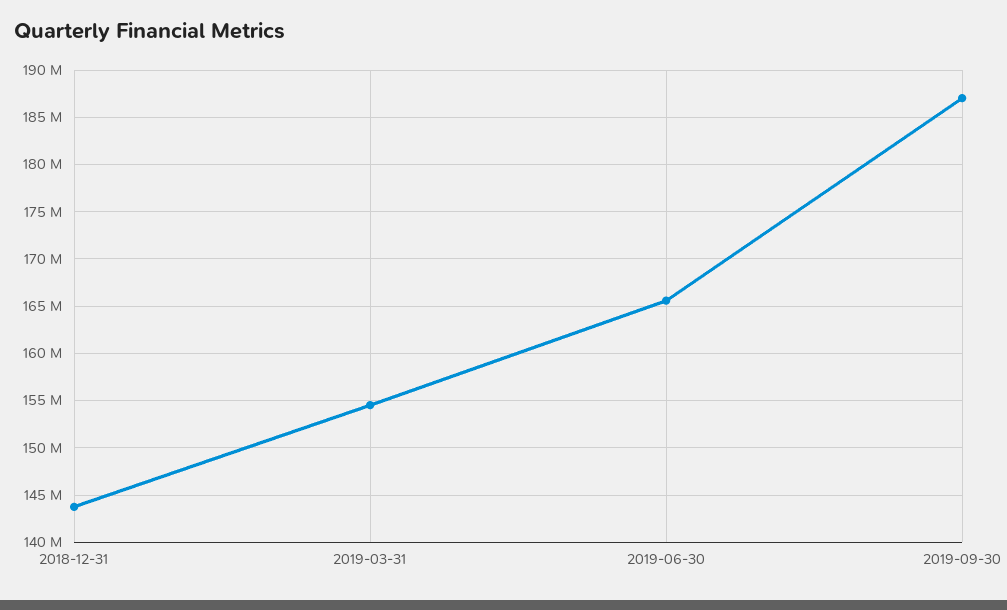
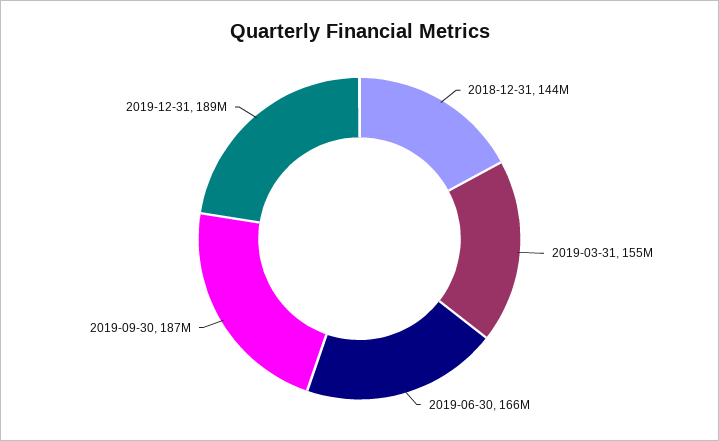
2019-12-31: none -> 189000000

